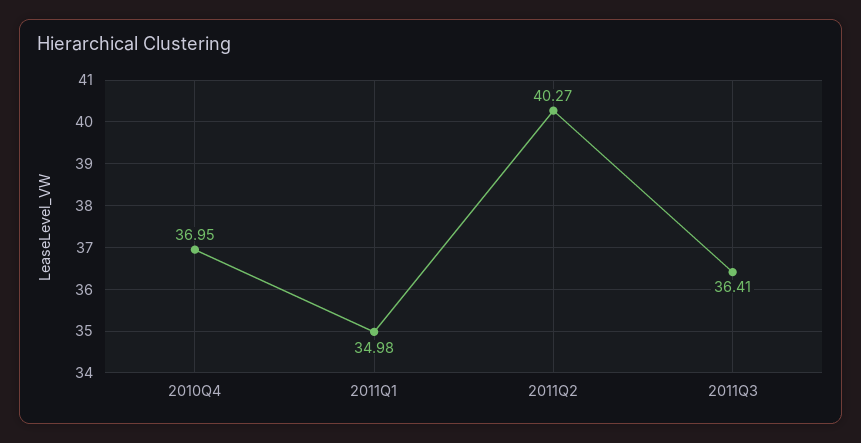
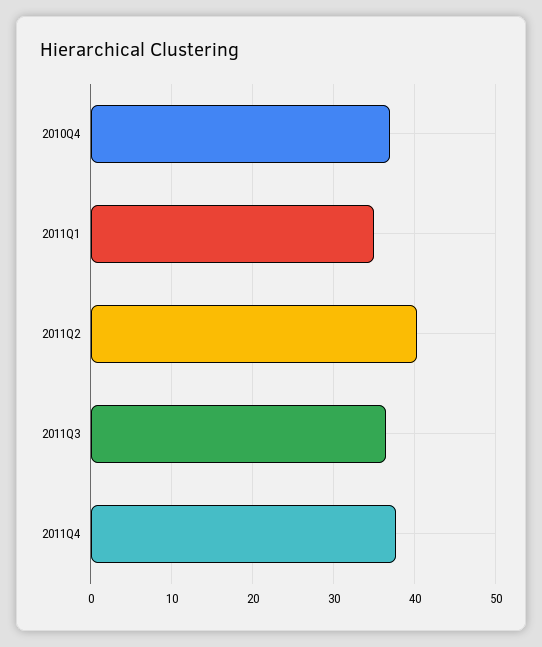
2011Q4: none -> 38

